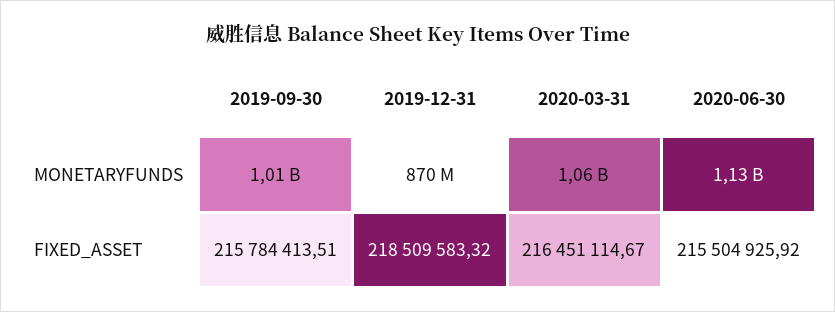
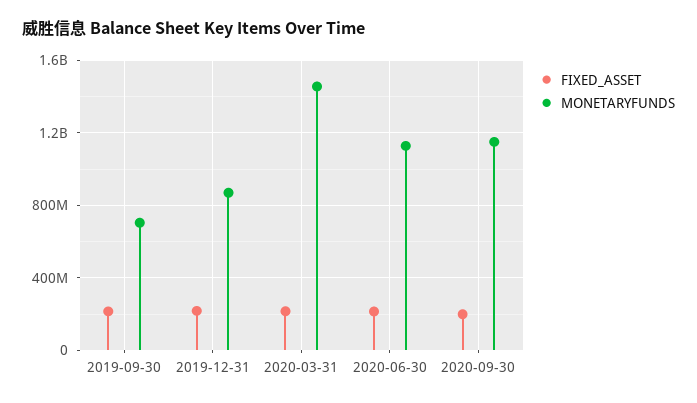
MONETARYFUNDS, 2019-09-30: 1010000000 -> 700000000
MONETARYFUNDS, 2020-03-31: 1060000000 -> 1450000000
FIXED_ASSET, 2020-09-30: none -> 200000000
MONETARYFUNDS, 2020-09-30: none -> 1150000000

